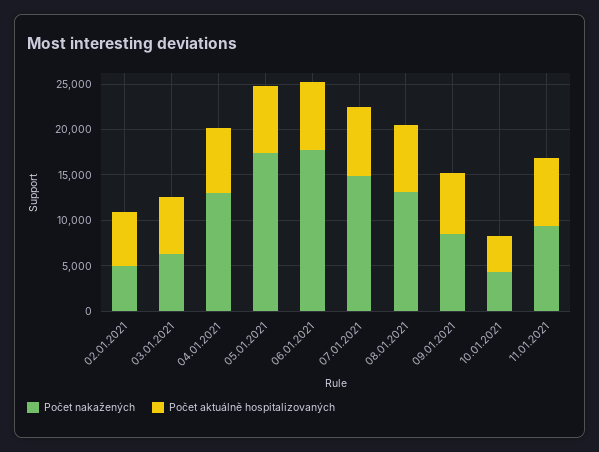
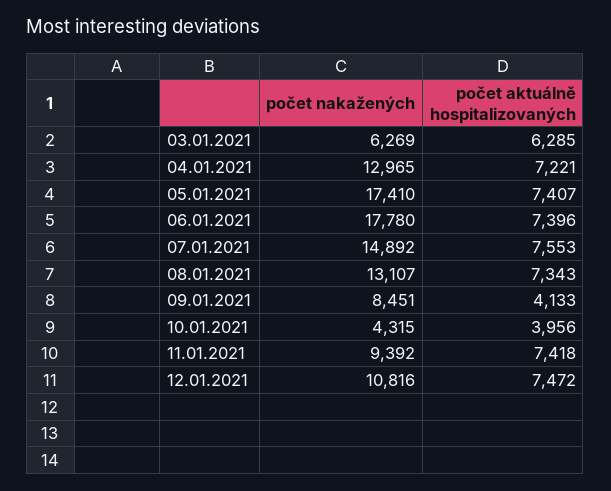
Počet nakažených, 02.01.2021: 5000 -> none
Počet aktuálně hospitalizovaných, 02.01.2021: 6000 -> none
Počet aktuálně hospitalizovaných, 09.01.2021: 7000 -> 4133
Počet nakažených, 12.01.2021: none -> 10816
Počet aktuálně hospitalizovaných, 12.01.2021: none -> 7472

